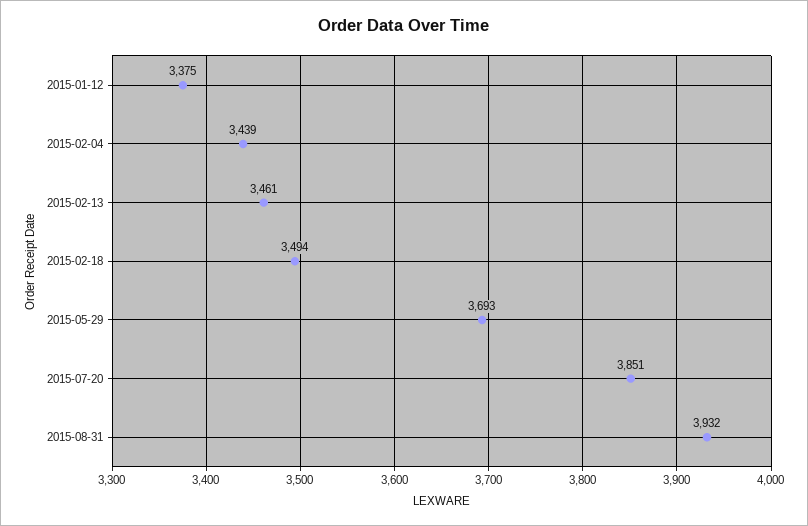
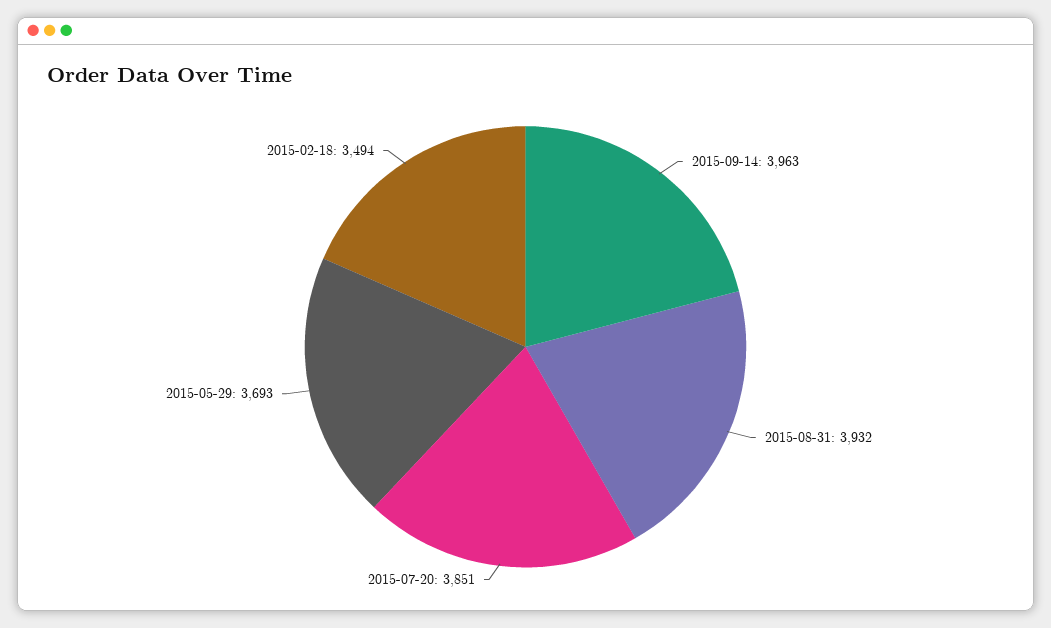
2015-01-12: 3375 -> none
2015-02-04: 3439 -> none
2015-02-13: 3461 -> none
2015-09-14: none -> 3963

